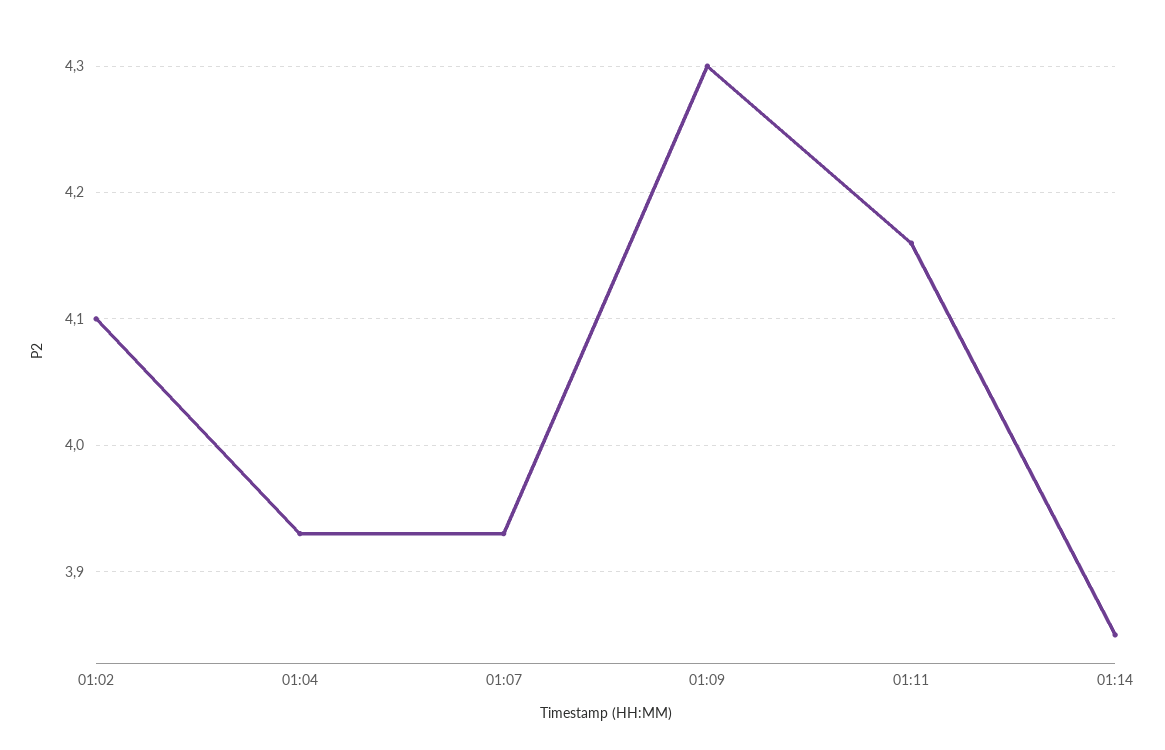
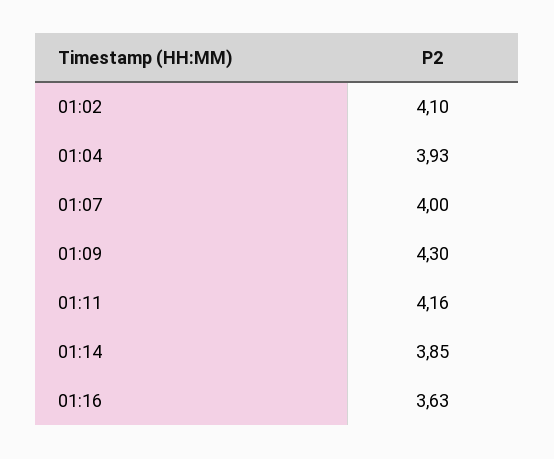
01:07: 3.93 -> 4
01:16: none -> 3.63

